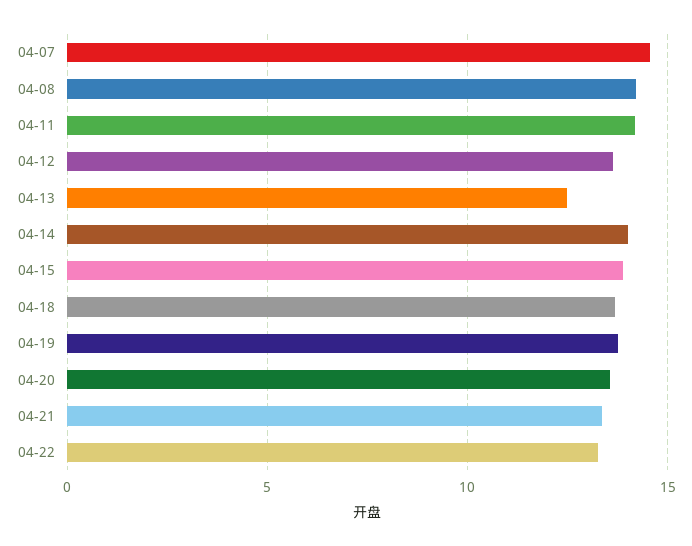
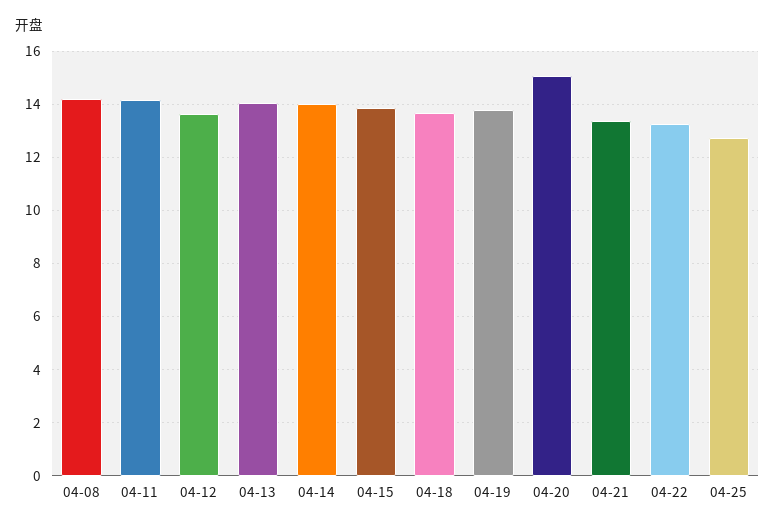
04-07: 14.5 -> none
04-13: 12.5 -> 14
04-20: 13.5 -> 15
04-25: none -> 12.75

